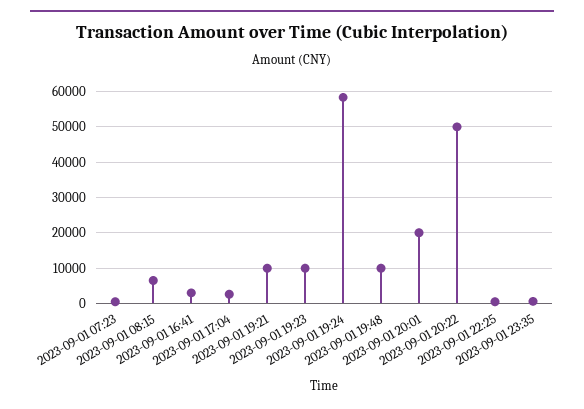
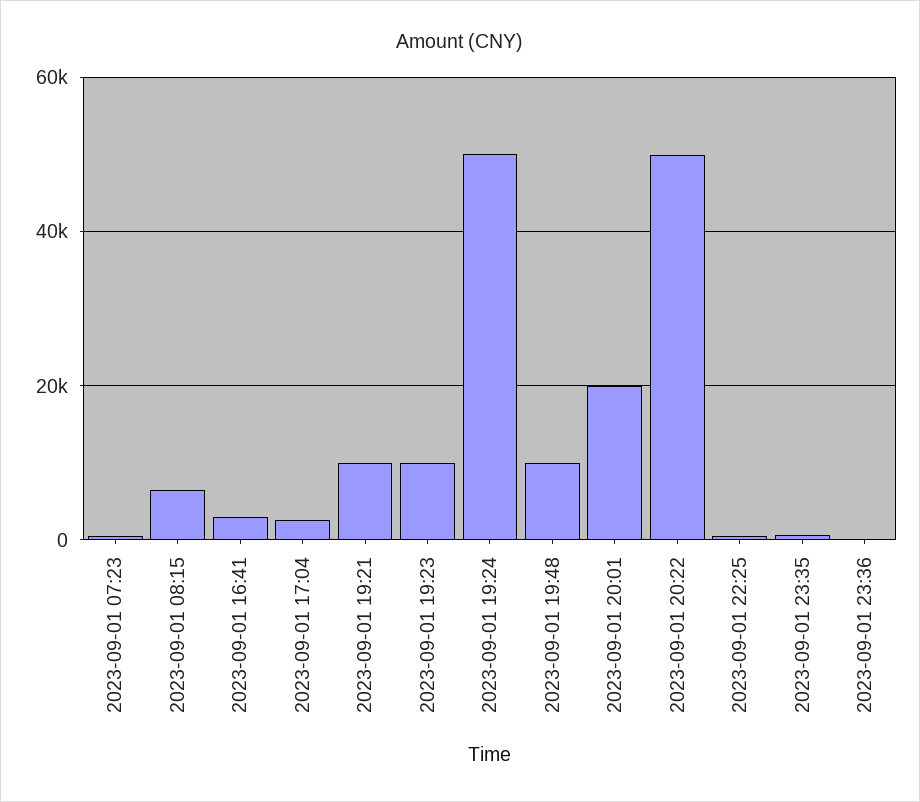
2023-09-01 19:24: 58000 -> 50000
2023-09-01 23:36: none -> 0

